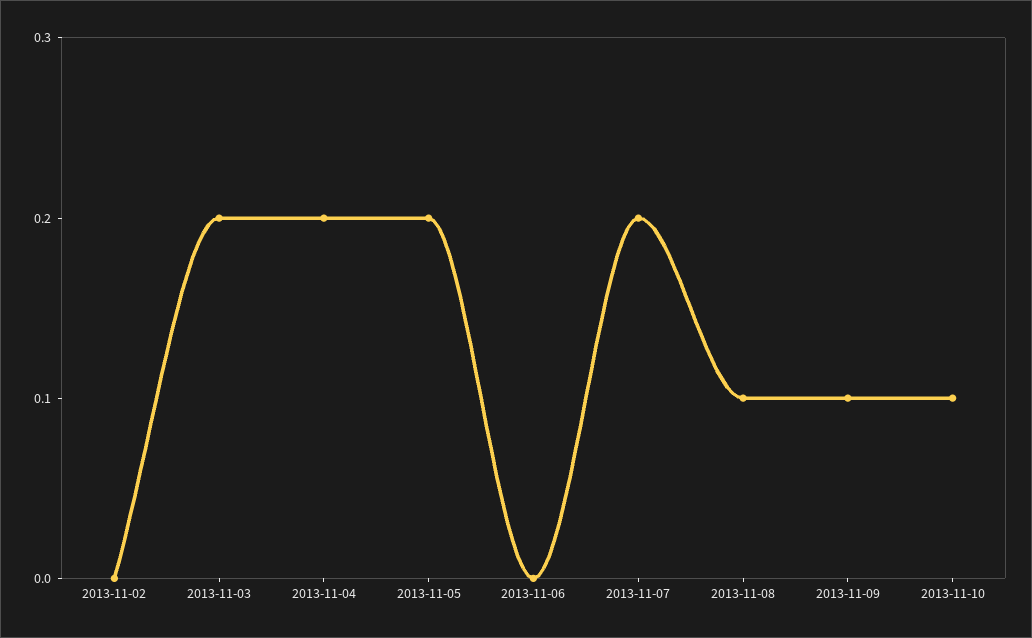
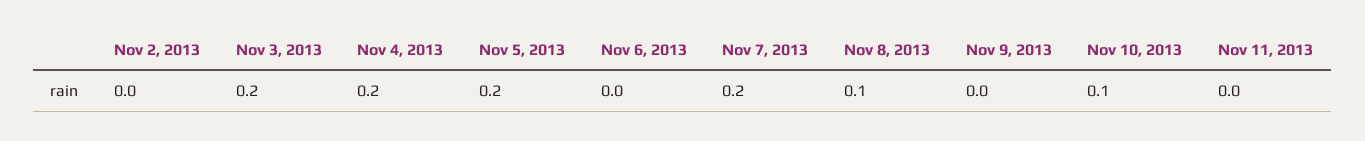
2013-11-09: 0.1 -> 0
Nov 11, 2013: none -> 0

